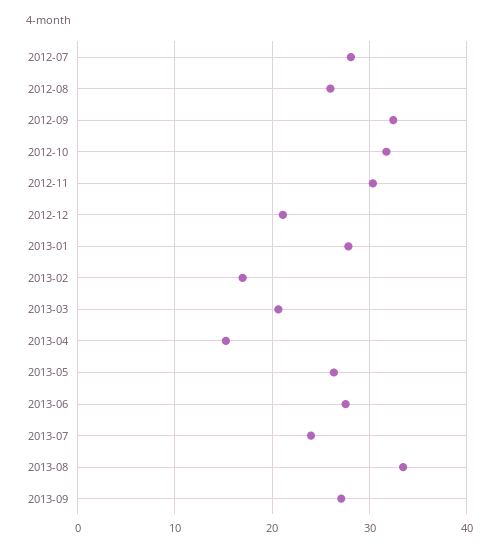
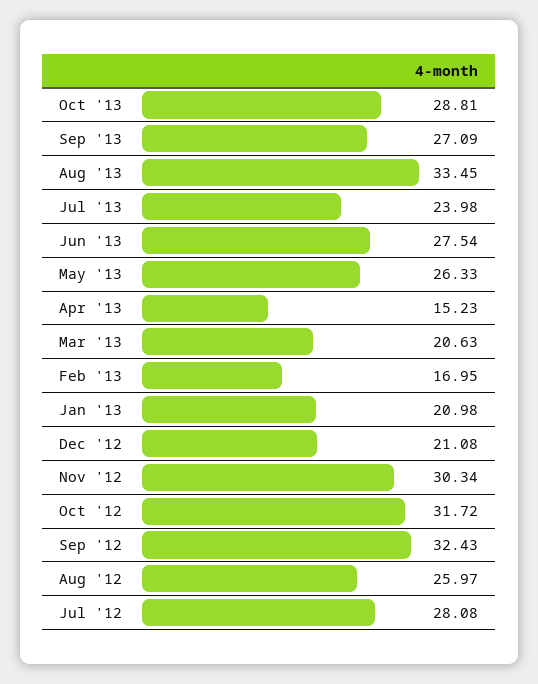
2013-01: 28 -> 20.98
Oct '13: none -> 28.81

